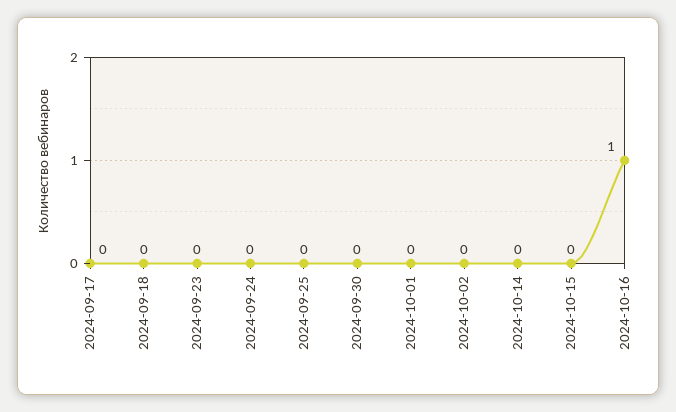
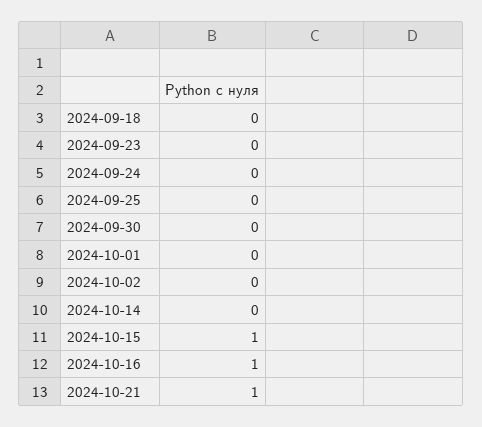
2024-09-17: 0 -> none
2024-10-15: 0 -> 1
2024-10-21: none -> 1

